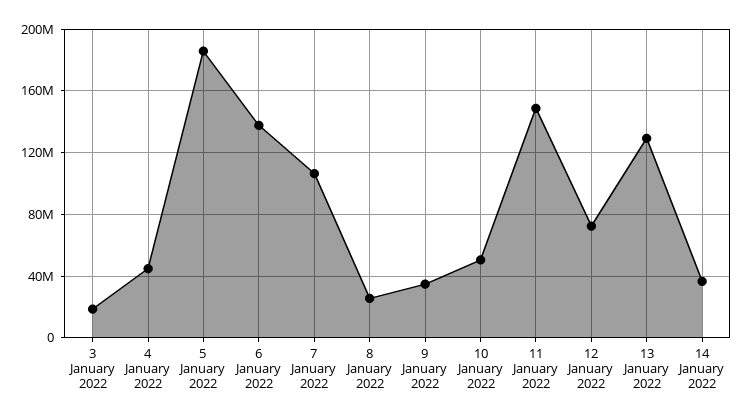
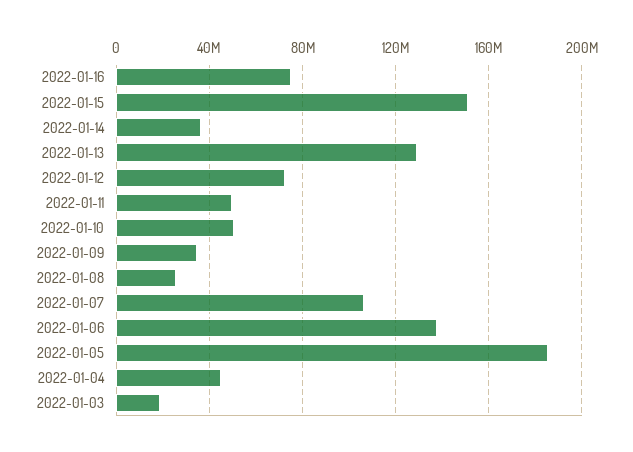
11 January 2022: 150000000 -> 50000000
2022-01-16: none -> 75000000
2022-01-15: none -> 150000000

